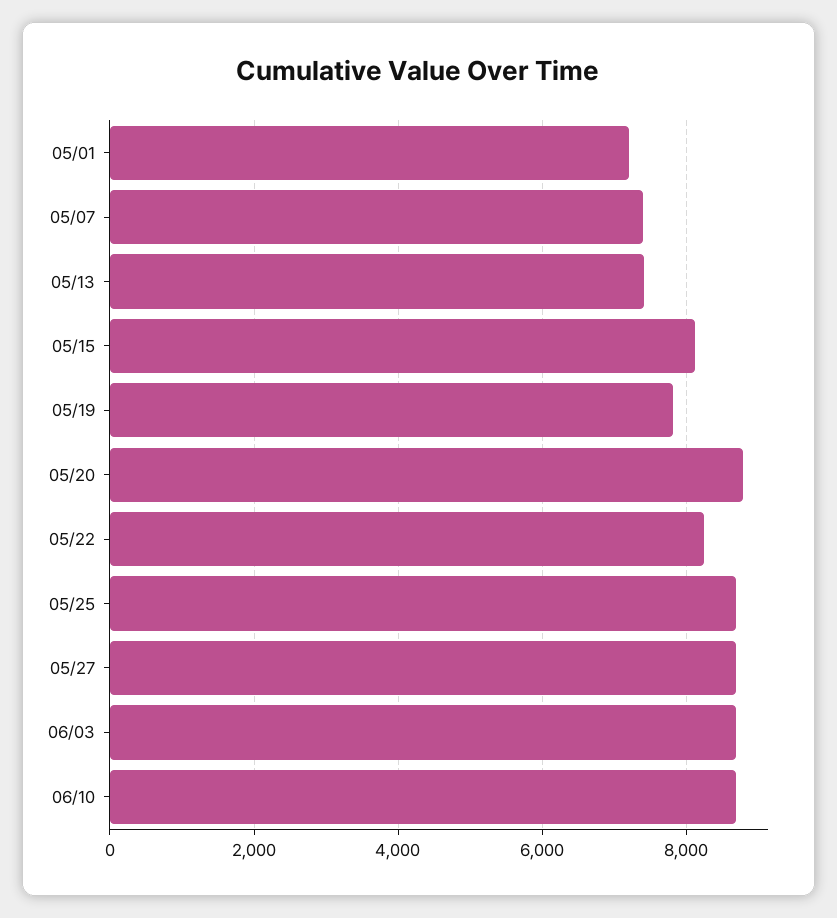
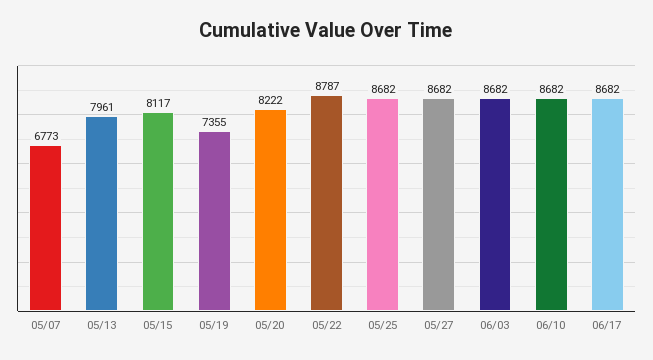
05/01: 7200 -> none
05/07: 7400 -> 6773
05/13: 7400 -> 7961
05/19: 7800 -> 7355
05/20: 8800 -> 8222
05/22: 8200 -> 8787
06/17: none -> 8682

